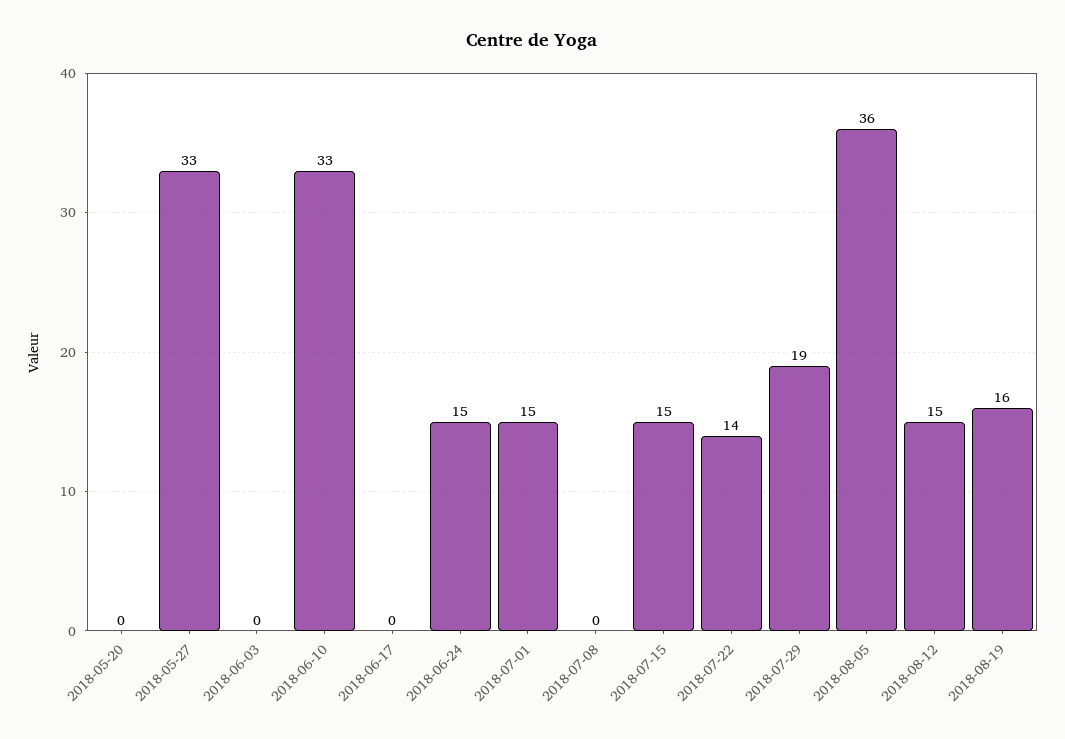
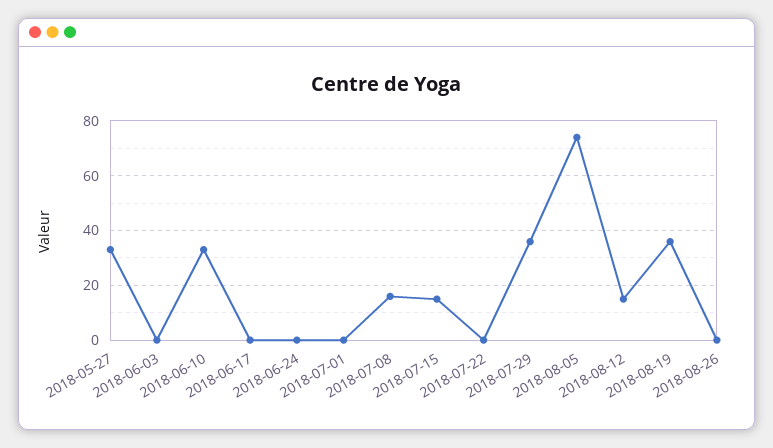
2018-05-20: 0 -> none
2018-06-24: 15 -> 0
2018-07-01: 15 -> 0
2018-07-08: 0 -> 15
2018-07-22: 14 -> 0
2018-07-29: 19 -> 35
2018-08-05: 36 -> 75
2018-08-19: 16 -> 35
2018-08-26: none -> 0

